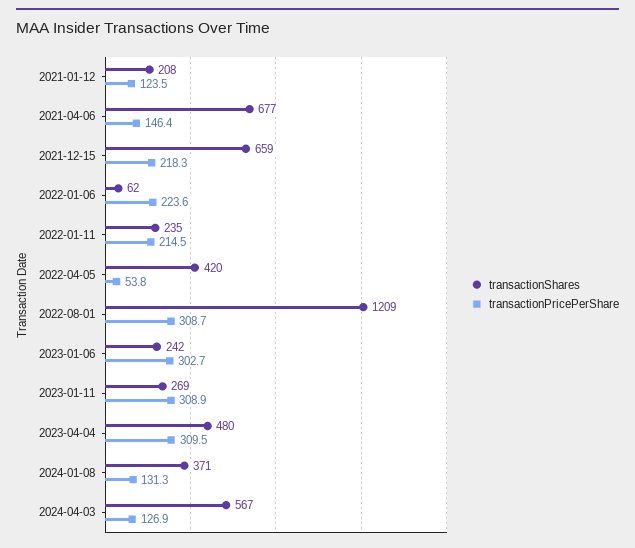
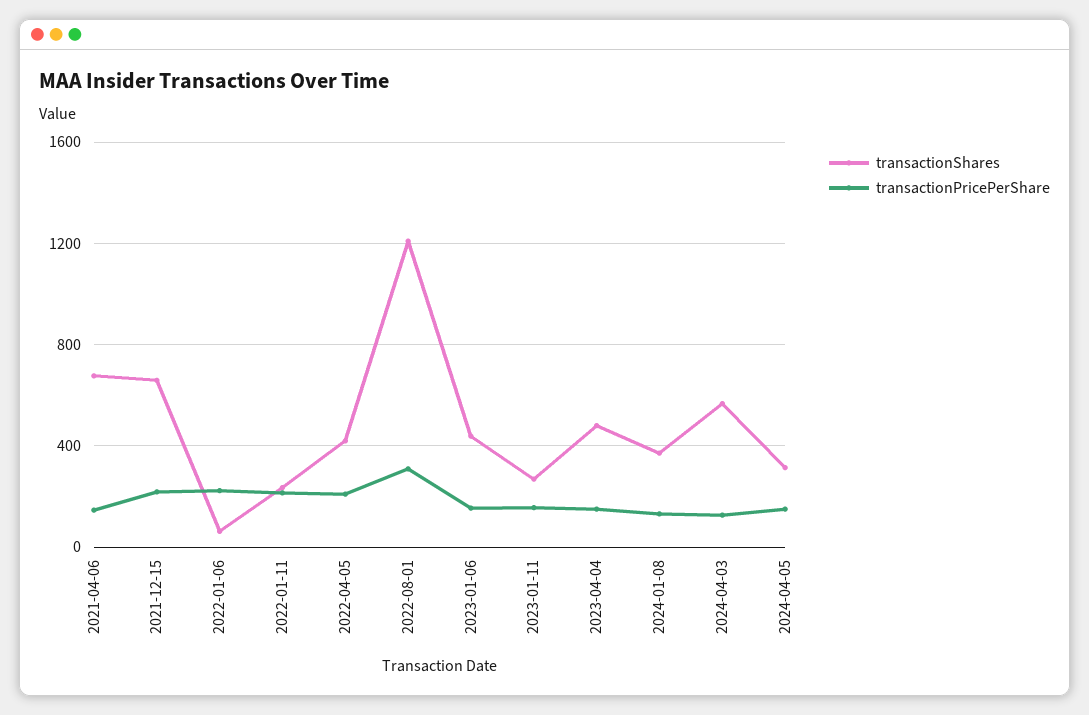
transactionShares, 2021-01-12: 208 -> none
transactionPricePerShare, 2021-01-12: 123.5 -> none
transactionPricePerShare, 2022-04-05: 53.8 -> 200
transactionShares, 2023-01-06: 242 -> 450
transactionPricePerShare, 2023-01-06: 302.7 -> 150
transactionPricePerShare, 2023-01-11: 308.9 -> 150
transactionPricePerShare, 2023-04-04: 309.5 -> 150
transactionShares, 2024-04-05: none -> 300
transactionPricePerShare, 2024-04-05: none -> 150

